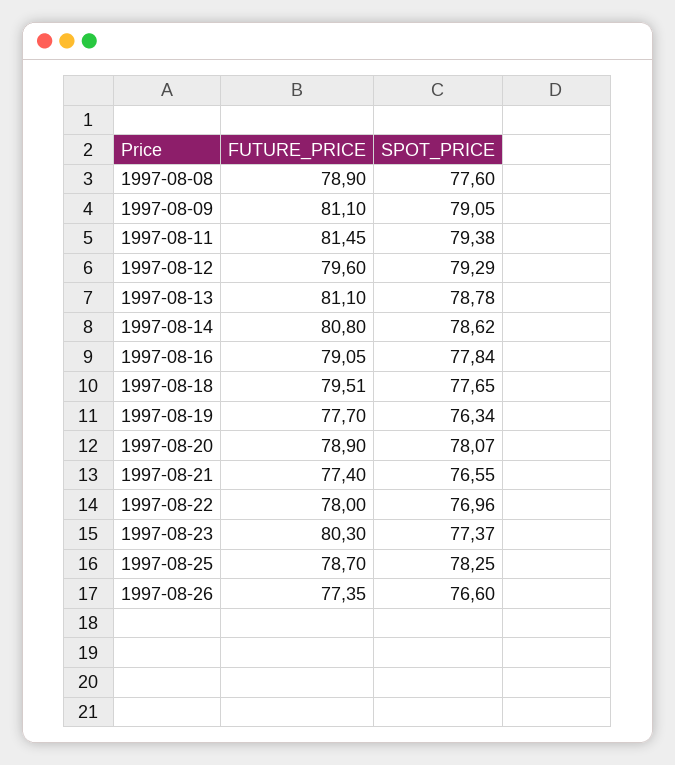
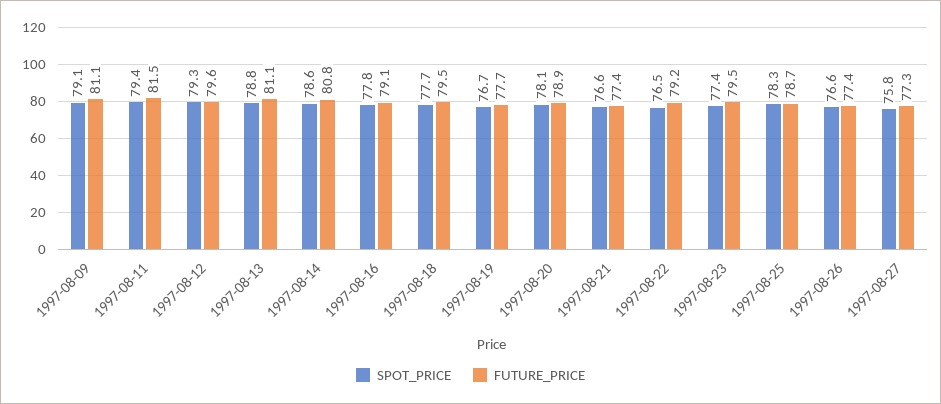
FUTURE_PRICE, 1997-08-08: 78.9 -> none
SPOT_PRICE, 1997-08-08: 77.6 -> none
SPOT_PRICE, 1997-08-19: 76.34 -> 76.7
FUTURE_PRICE, 1997-08-22: 78 -> 79.2
SPOT_PRICE, 1997-08-22: 76.96 -> 76.5
FUTURE_PRICE, 1997-08-23: 80.3 -> 79.5
SPOT_PRICE, 1997-08-27: none -> 75.8
FUTURE_PRICE, 1997-08-27: none -> 77.3

